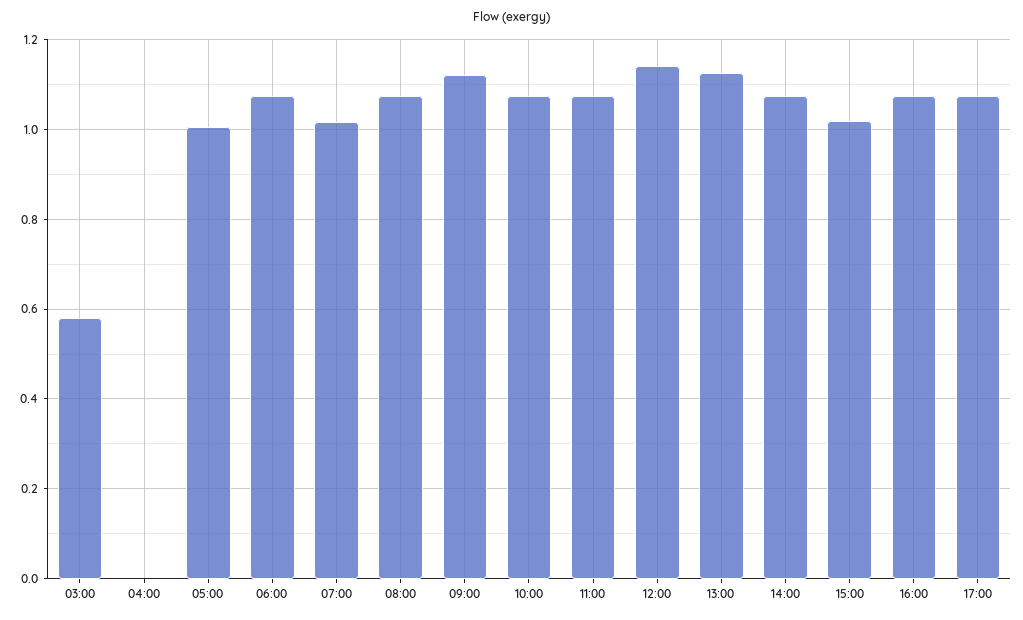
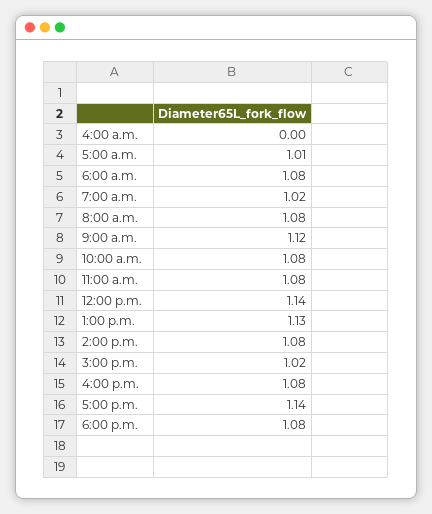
03:00: 0.58 -> none
17:00: 1.08 -> 1.14
6:00 p.m.: none -> 1.08

